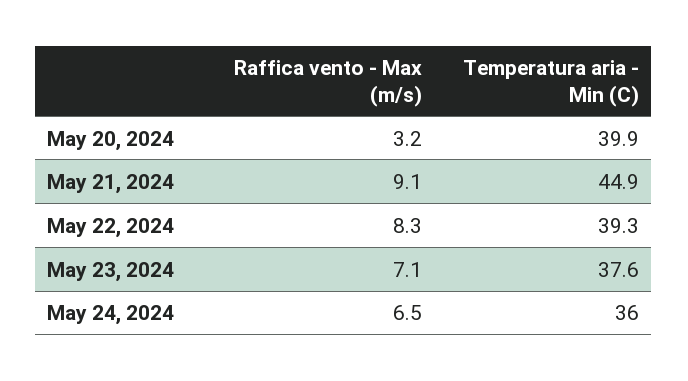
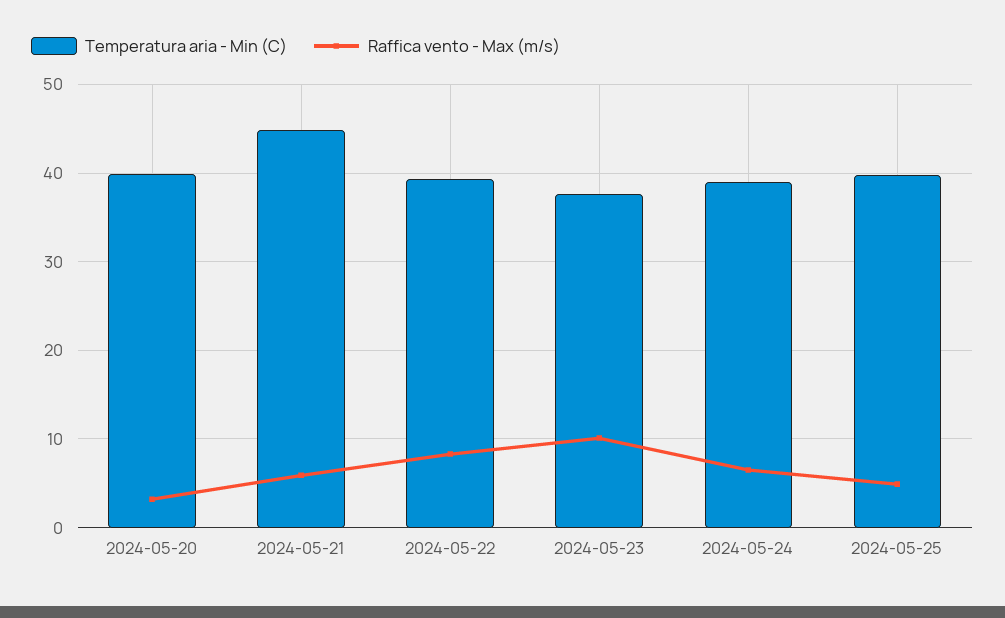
Raffica vento - Max (m/s), May 21, 2024: 9.1 -> 6
Raffica vento - Max (m/s), May 23, 2024: 7.1 -> 10
Temperatura aria - Min (C), May 24, 2024: 36 -> 39
Temperatura aria - Min (C), 2024-05-25: none -> 40
Raffica vento - Max (m/s), 2024-05-25: none -> 5

